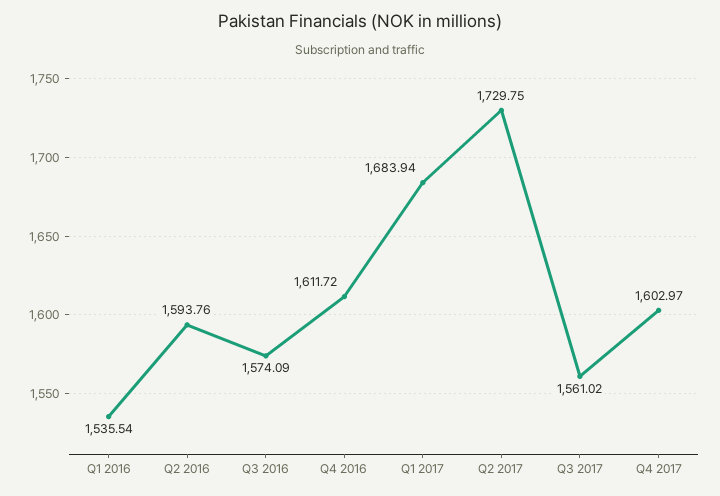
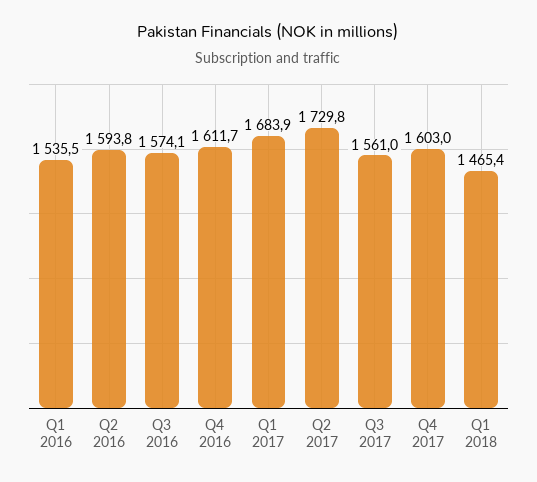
Q1 2018: none -> 1465.4

